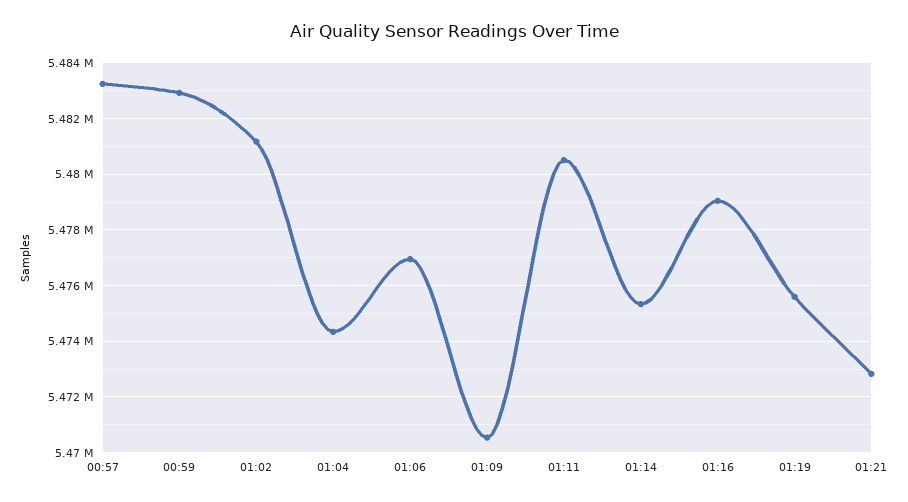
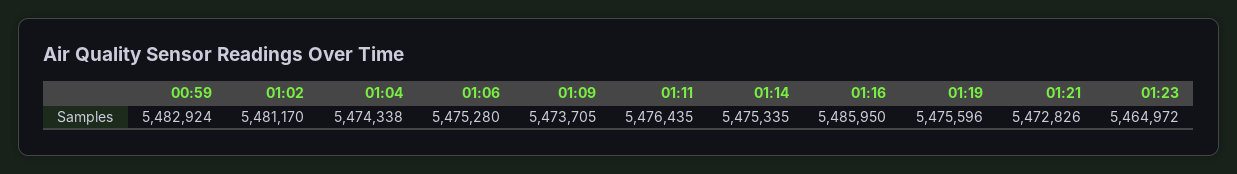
00:57: 5483250 -> none
01:06: 5477000 -> 5475280
01:09: 5470500 -> 5473705
01:11: 5480500 -> 5476435
01:16: 5479000 -> 5485950
01:23: none -> 5464972

